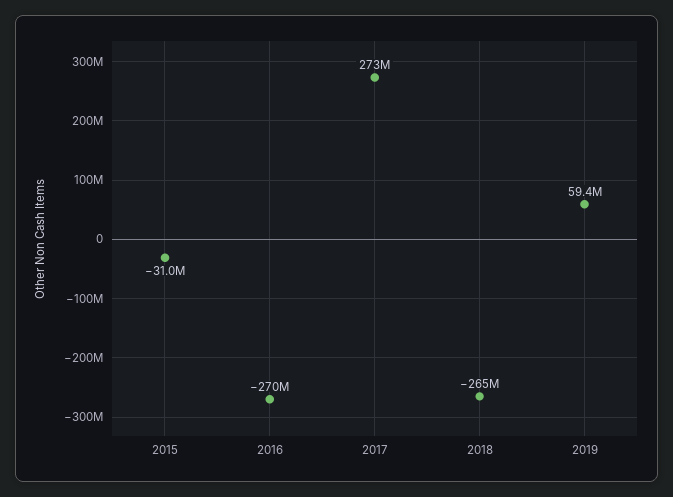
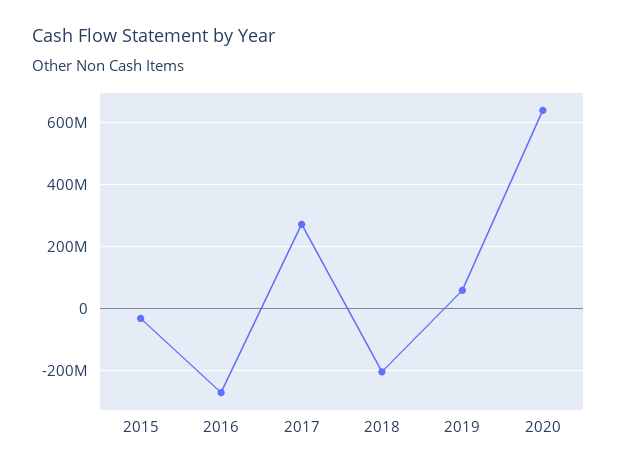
2018: -265000000 -> -200000000
2020: none -> 640000000

